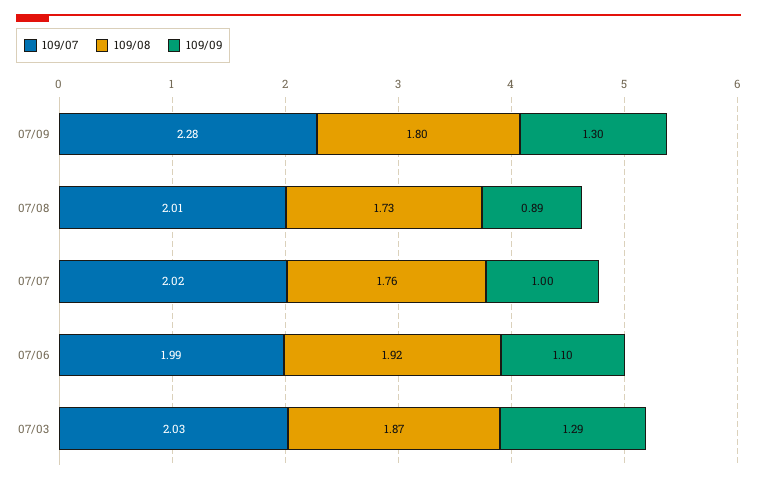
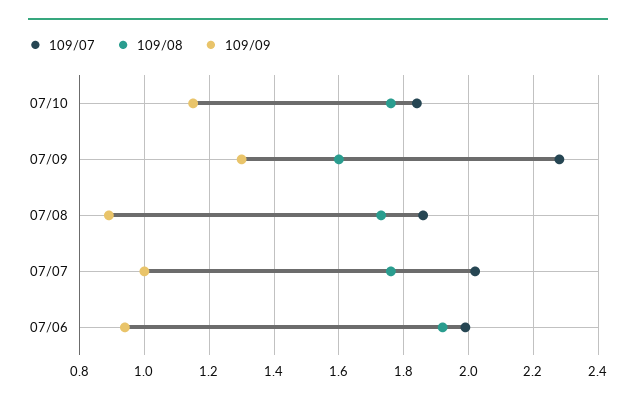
109/08, 07/09: 1.8 -> 1.6
109/07, 07/08: 2.01 -> 1.85
109/09, 07/06: 1.1 -> 0.95
109/07, 07/03: 2.03 -> none
109/08, 07/03: 1.87 -> none
109/09, 07/03: 1.29 -> none
109/07, 07/10: none -> 1.85
109/08, 07/10: none -> 1.75
109/09, 07/10: none -> 1.15

